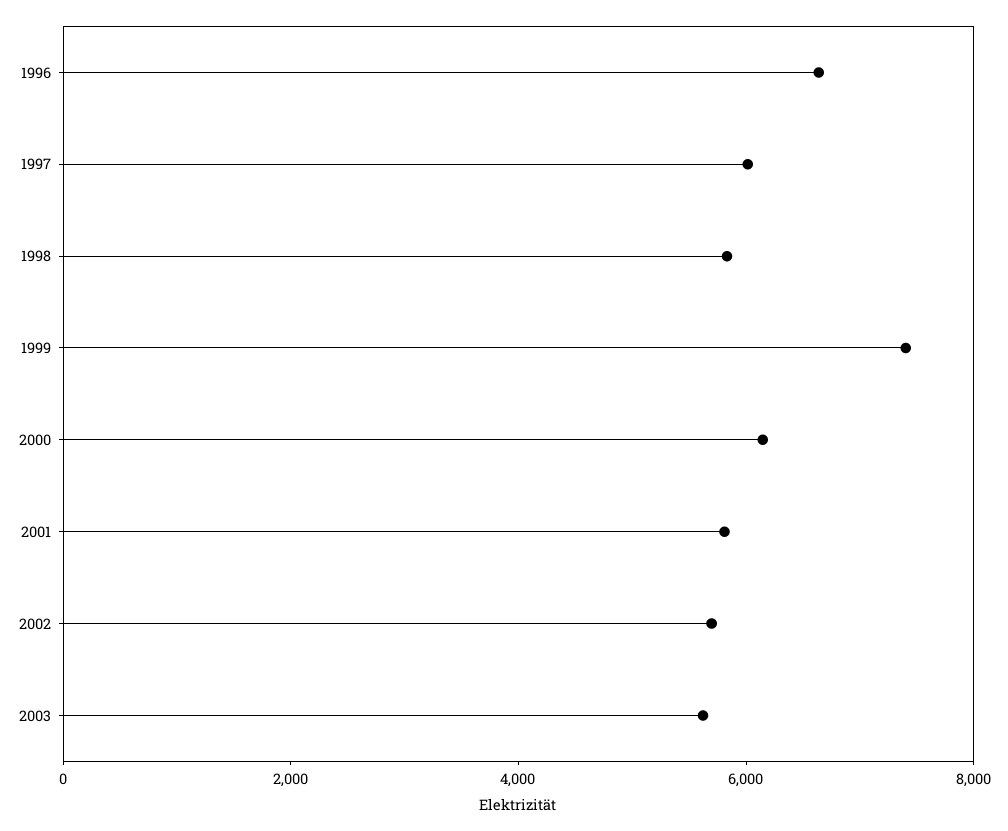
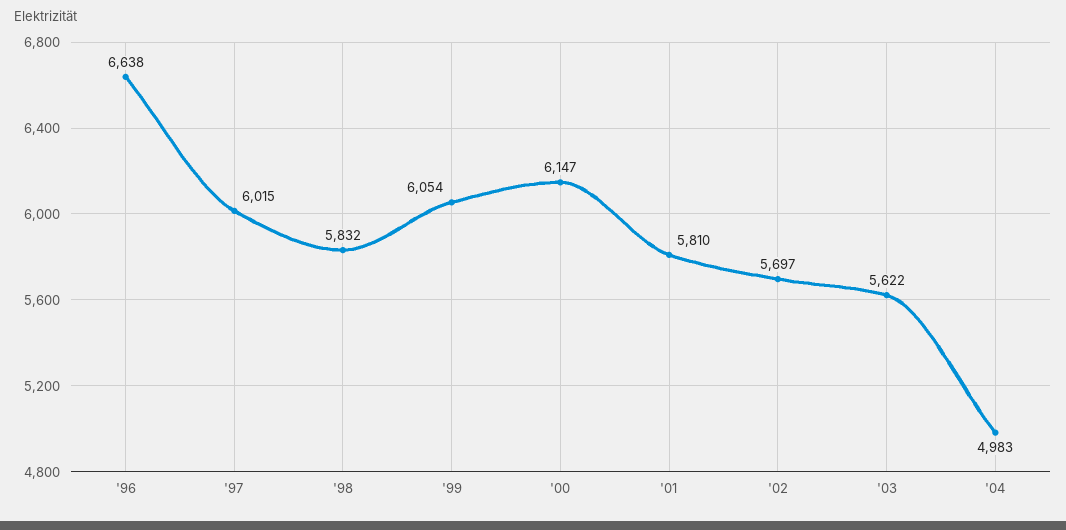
1999: 7500 -> 6054
'04: none -> 4983

